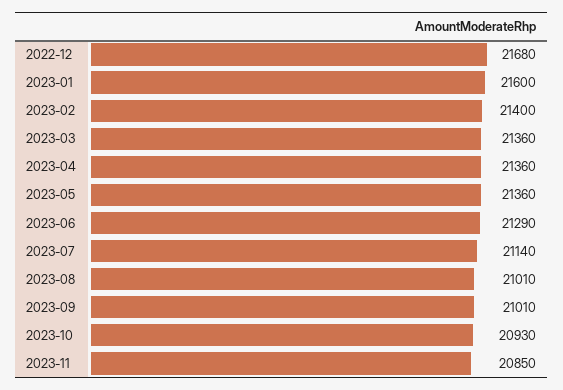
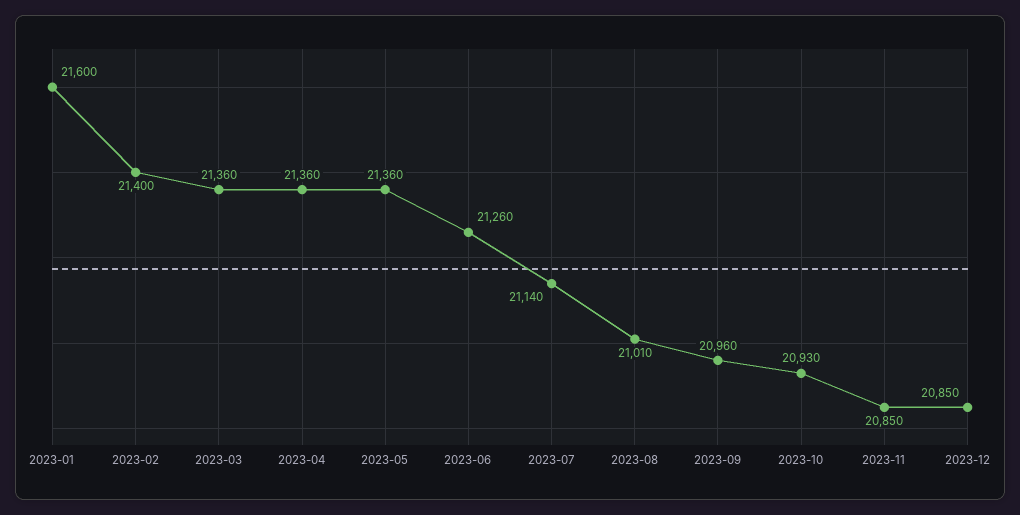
2022-12: 21680 -> none
2023-06: 21290 -> 21260
2023-09: 21010 -> 20960
2023-12: none -> 20850

